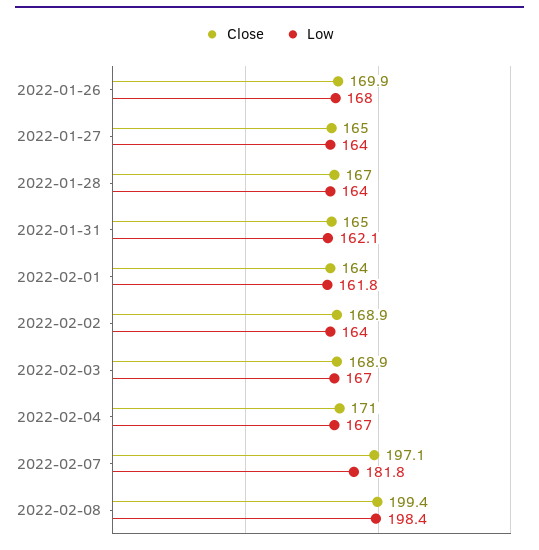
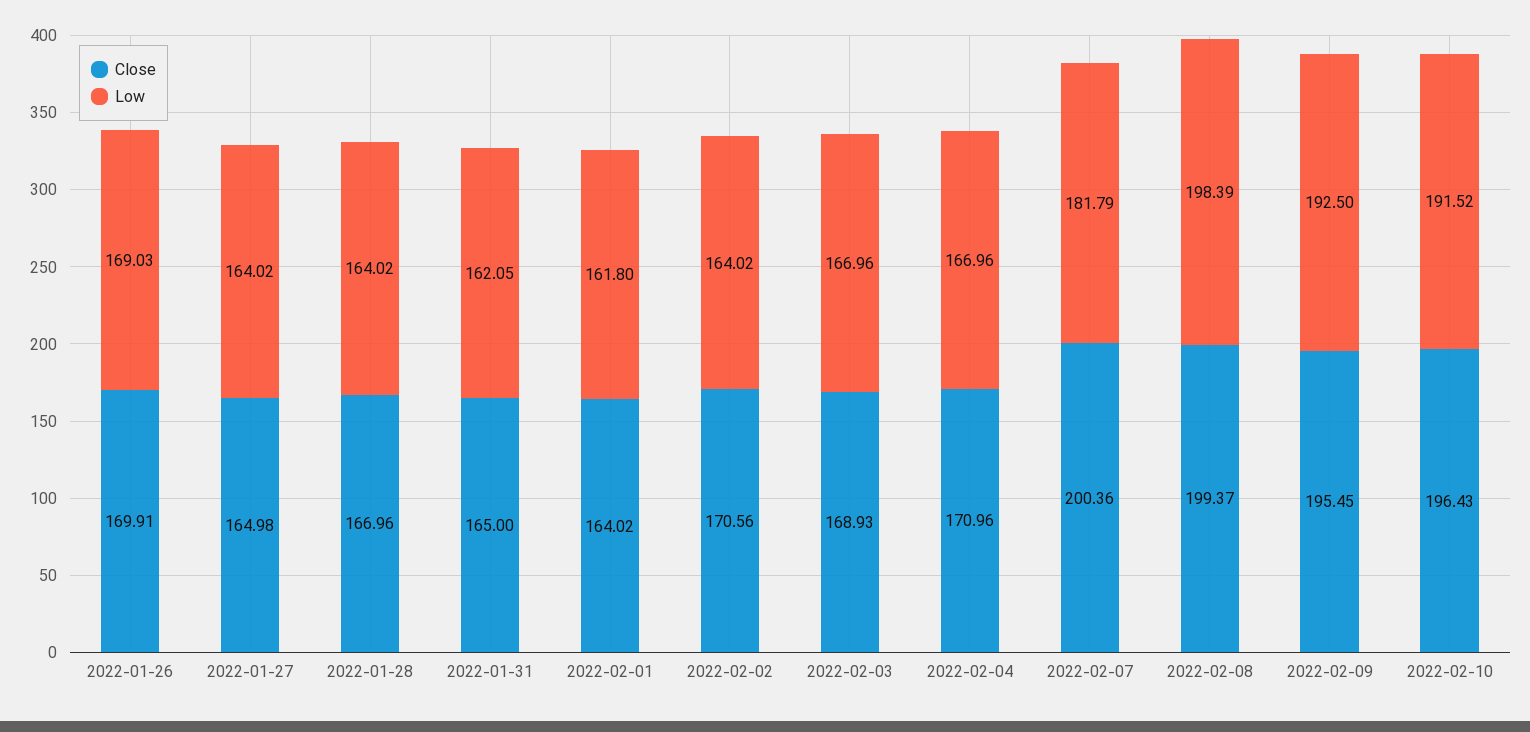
Low, 2022-01-26: 168 -> 169.03
Close, 2022-02-02: 168.9 -> 170.56
Close, 2022-02-07: 197.1 -> 200.36
Close, 2022-02-09: none -> 195.45
Low, 2022-02-09: none -> 192.5
Close, 2022-02-10: none -> 196.43
Low, 2022-02-10: none -> 191.52

